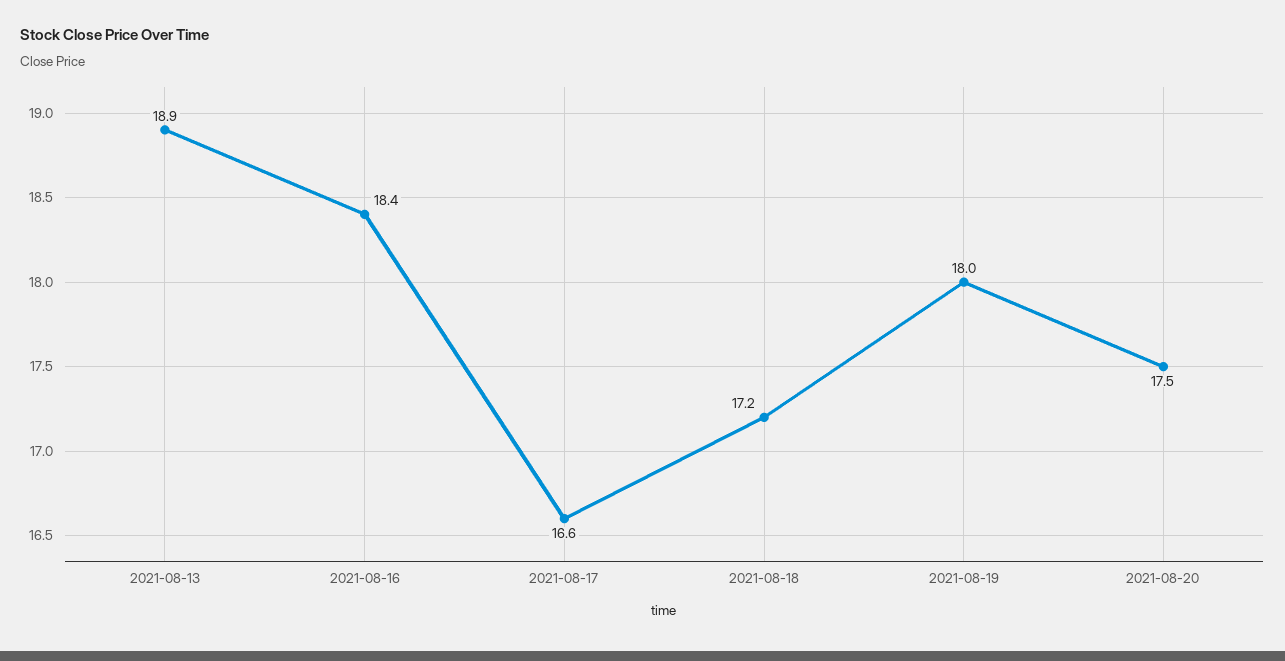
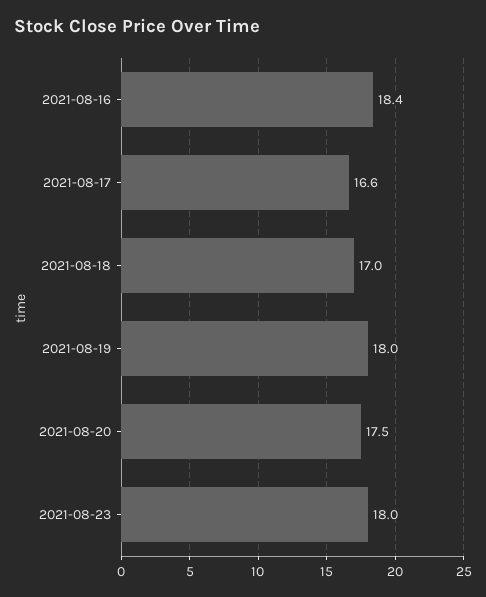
2021-08-13: 18.9 -> none
2021-08-18: 17.2 -> 17
2021-08-23: none -> 18

